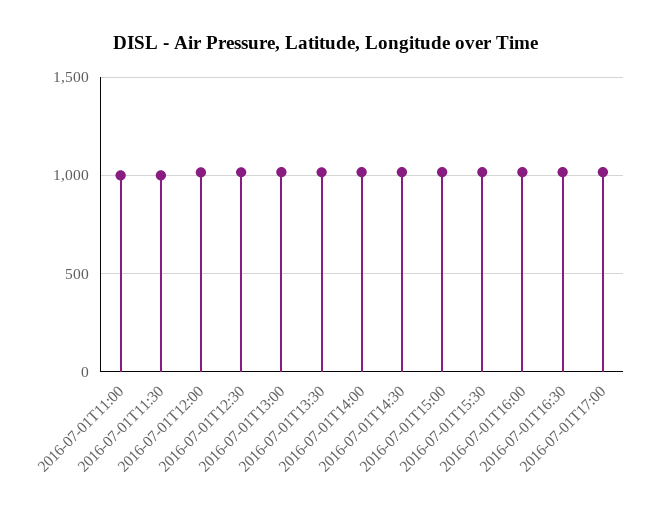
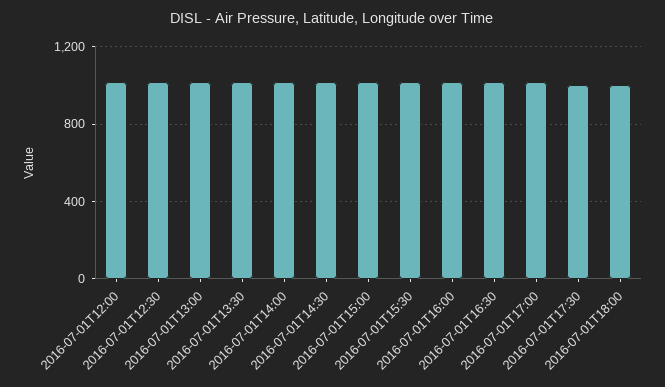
2016-07-01T11:00: 1000 -> none
2016-07-01T11:30: 1000 -> none
2016-07-01T17:30: none -> 1000
2016-07-01T18:00: none -> 1000

